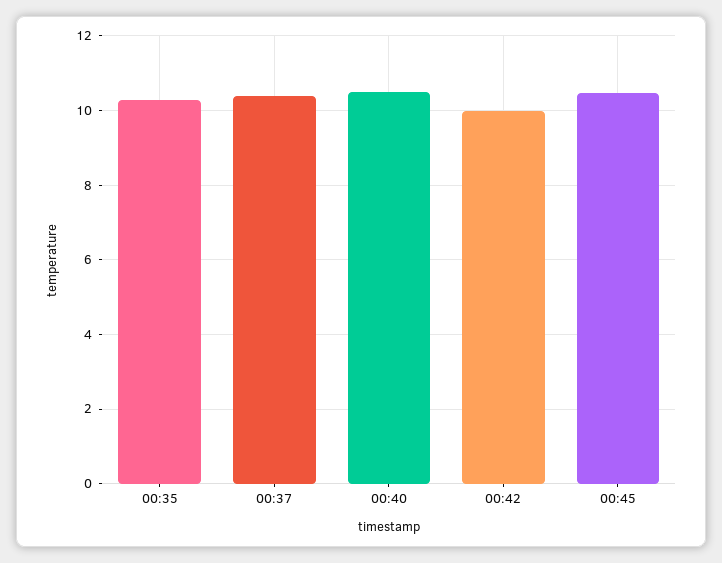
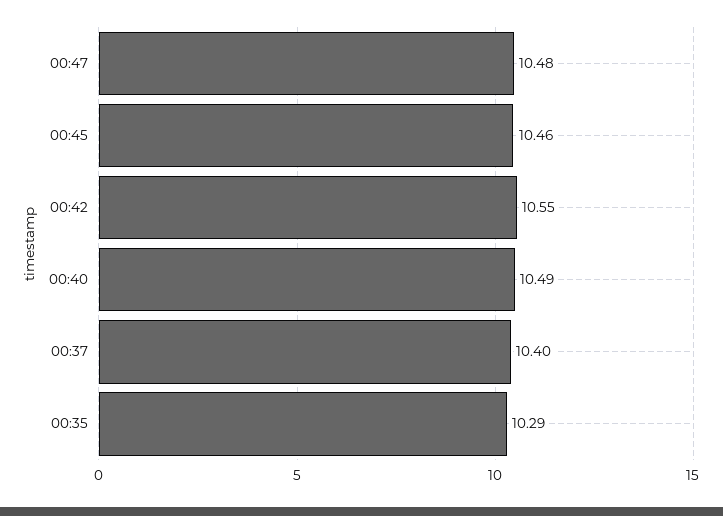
00:42: 10 -> 10.55
00:47: none -> 10.48

